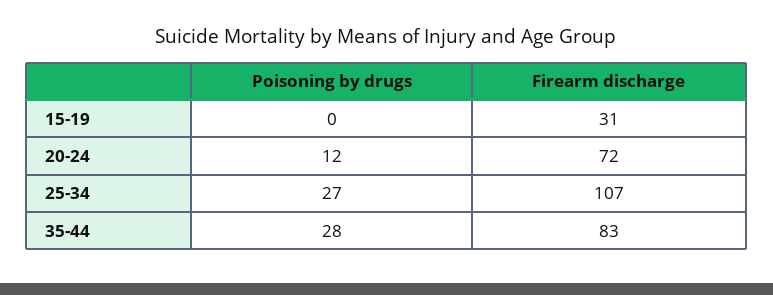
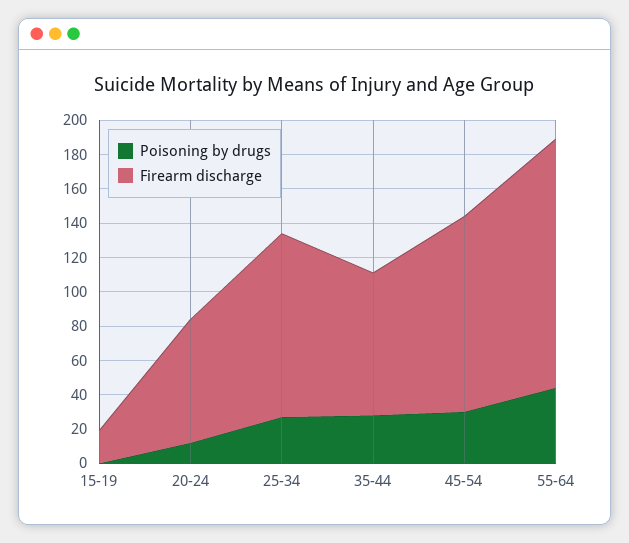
Firearm discharge, 15-19: 31 -> 20
Poisoning by drugs, 45-54: none -> 30
Firearm discharge, 45-54: none -> 115
Poisoning by drugs, 55-64: none -> 45
Firearm discharge, 55-64: none -> 145

